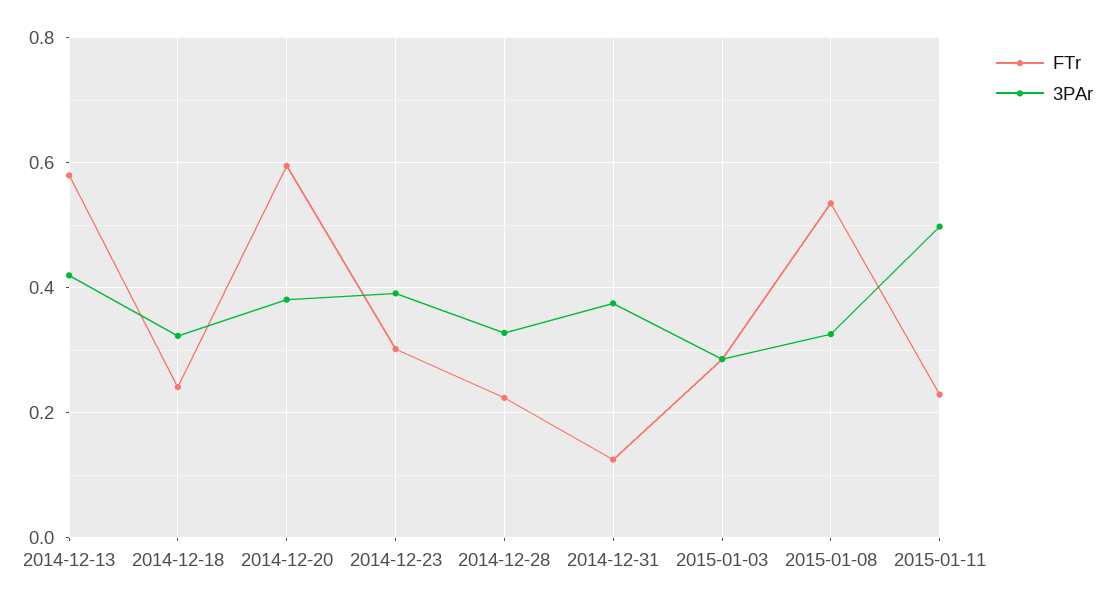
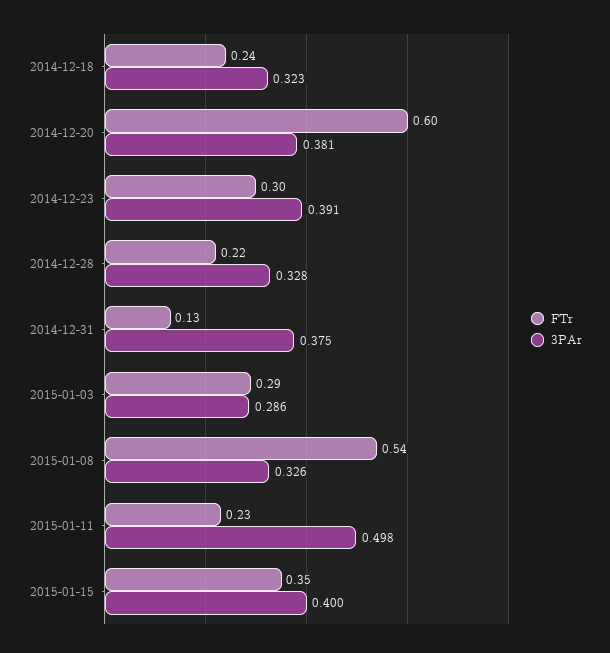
FTr, 2014-12-13: 0.58 -> none
3PAr, 2014-12-13: 0.42 -> none
FTr, 2015-01-15: none -> 0.35
3PAr, 2015-01-15: none -> 0.4

